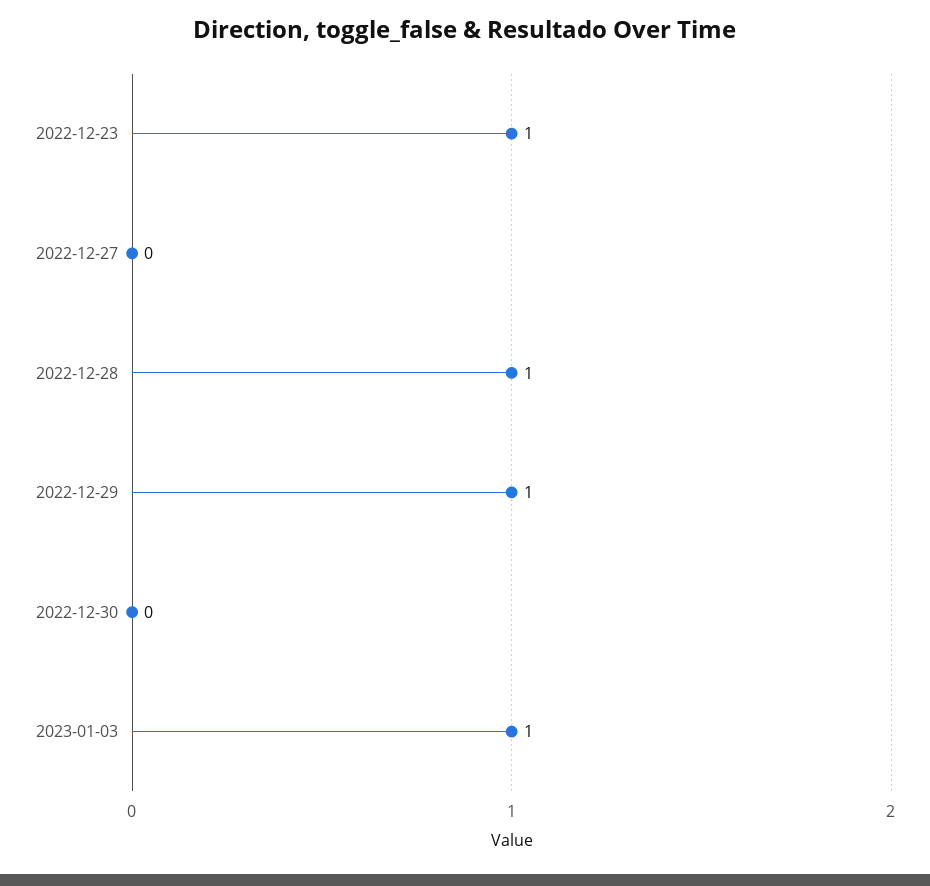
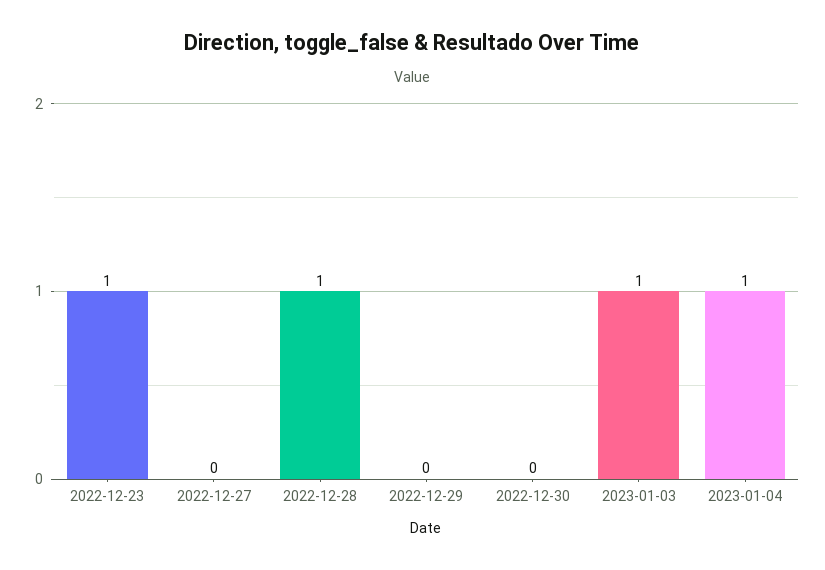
2022-12-29: 1 -> 0
2023-01-04: none -> 1

